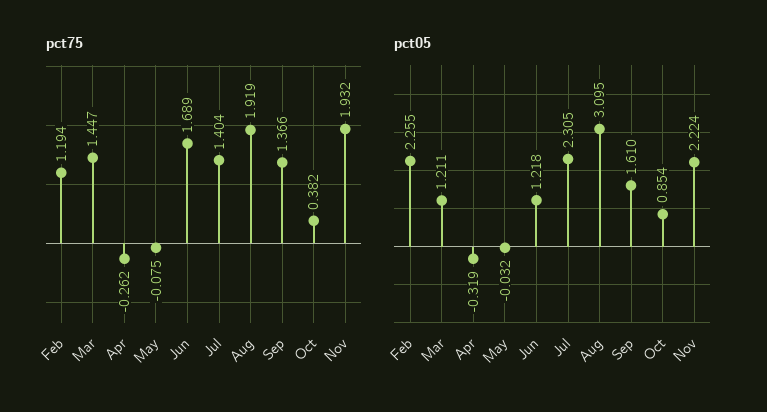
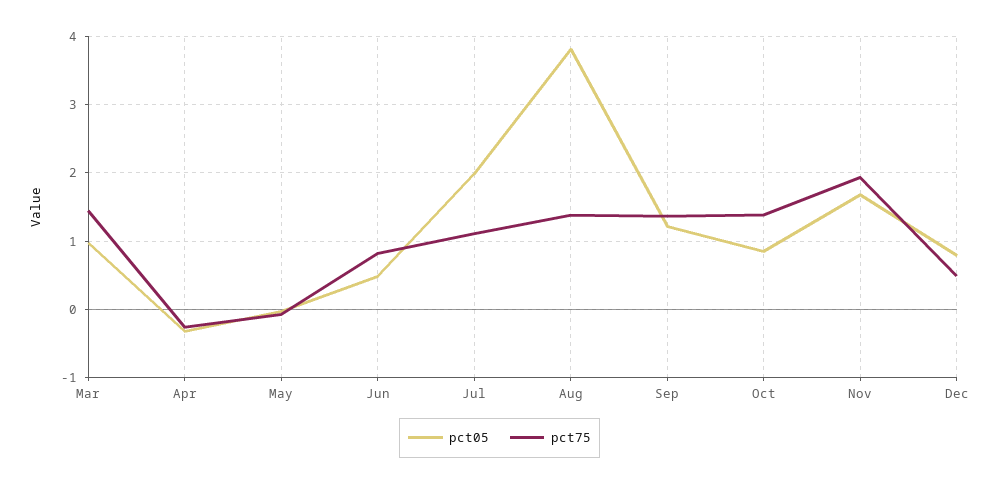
pct75, Feb: 1.194 -> none
pct75, Jun: 1.689 -> 0.8
pct75, Jul: 1.404 -> 1.1
pct75, Aug: 1.919 -> 1.4
pct75, Oct: 0.382 -> 1.4
pct05, Feb: 2.255 -> none
pct05, Mar: 1.211 -> 1
pct05, Jun: 1.218 -> 0.5
pct05, Jul: 2.305 -> 2
pct05, Aug: 3.095 -> 3.8
pct05, Sep: 1.61 -> 1.2
pct05, Nov: 2.224 -> 1.7
pct05, Dec: none -> 0.8
pct75, Dec: none -> 0.5

